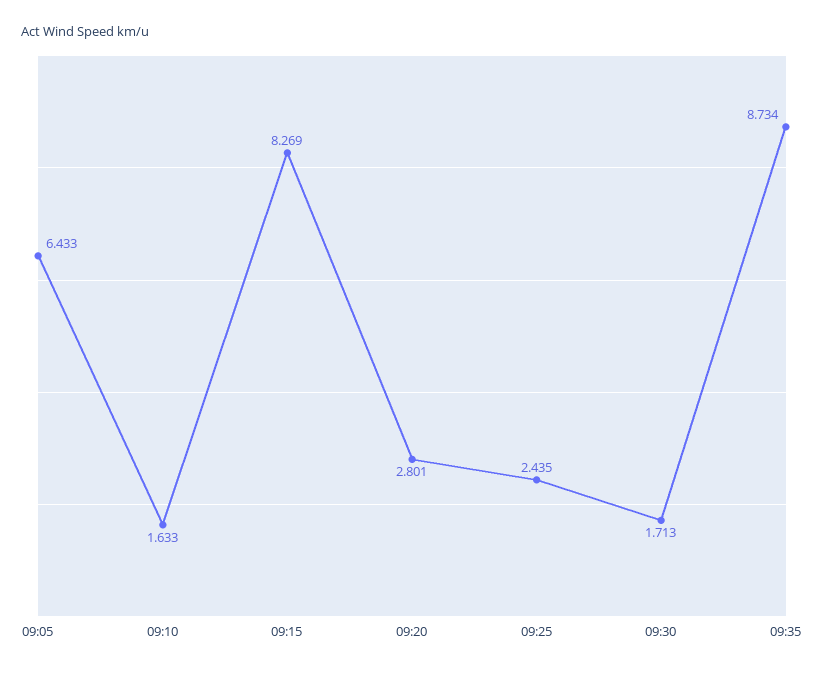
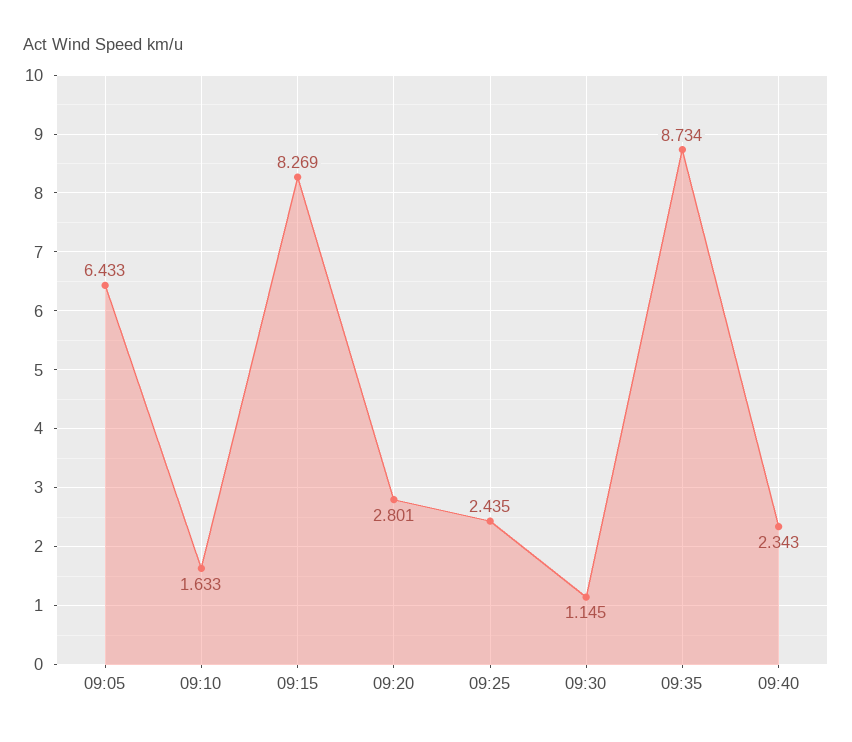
09:30: 1.713 -> 1.145
09:40: none -> 2.343

